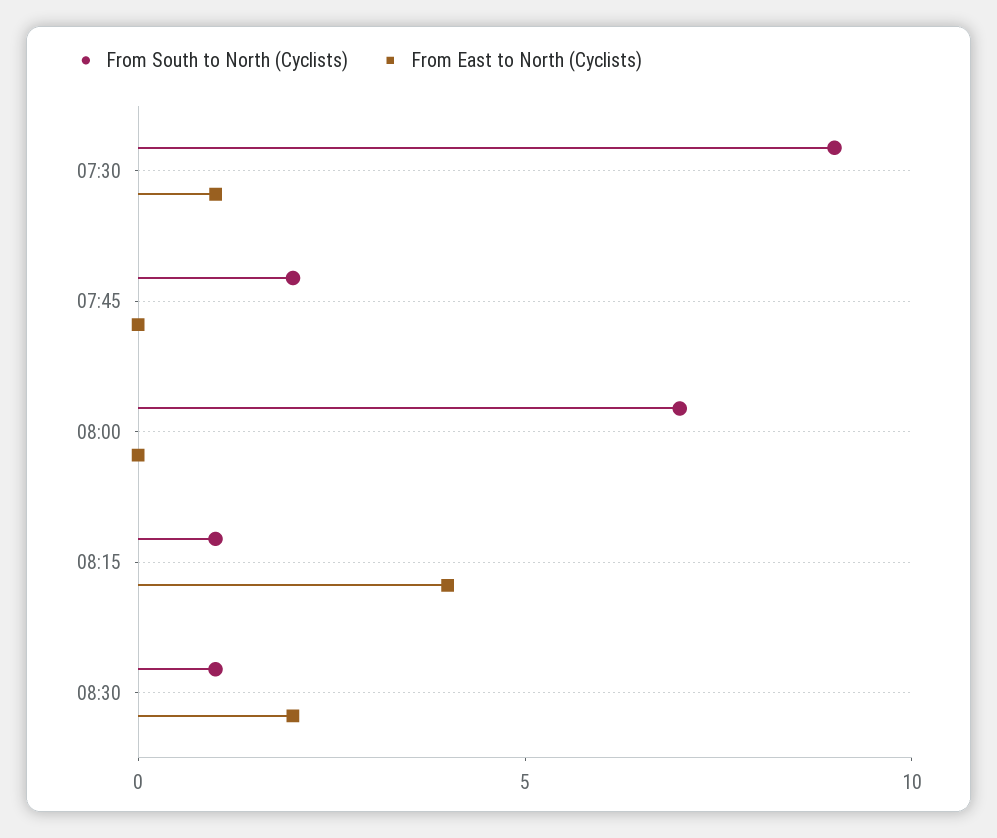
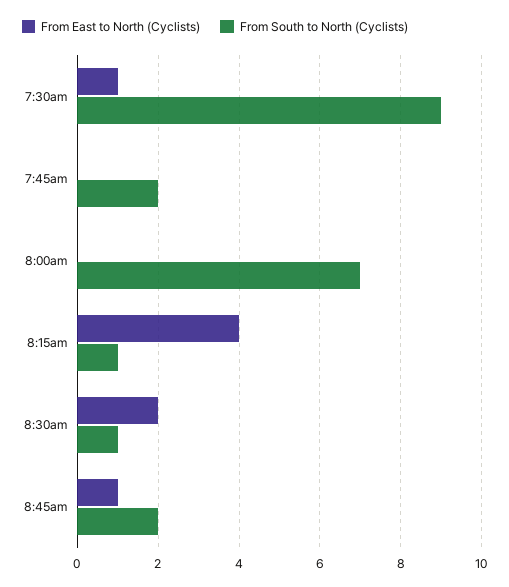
From East to North (Cyclists), 8:45am: none -> 1
From South to North (Cyclists), 8:45am: none -> 2

